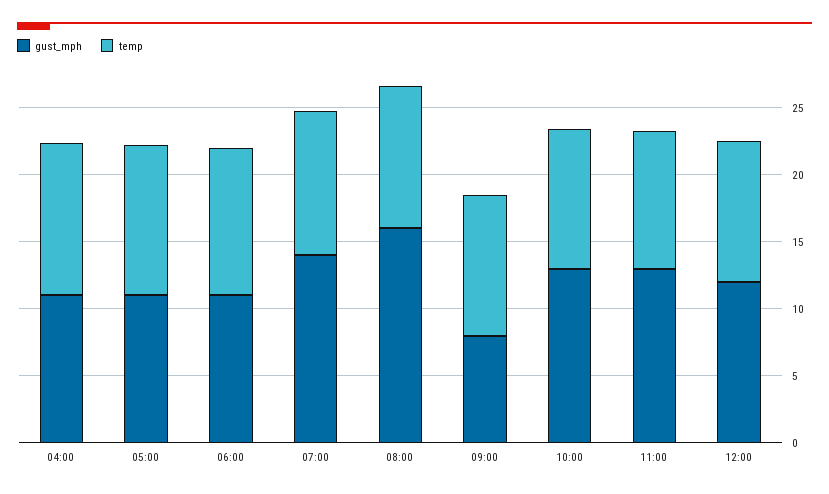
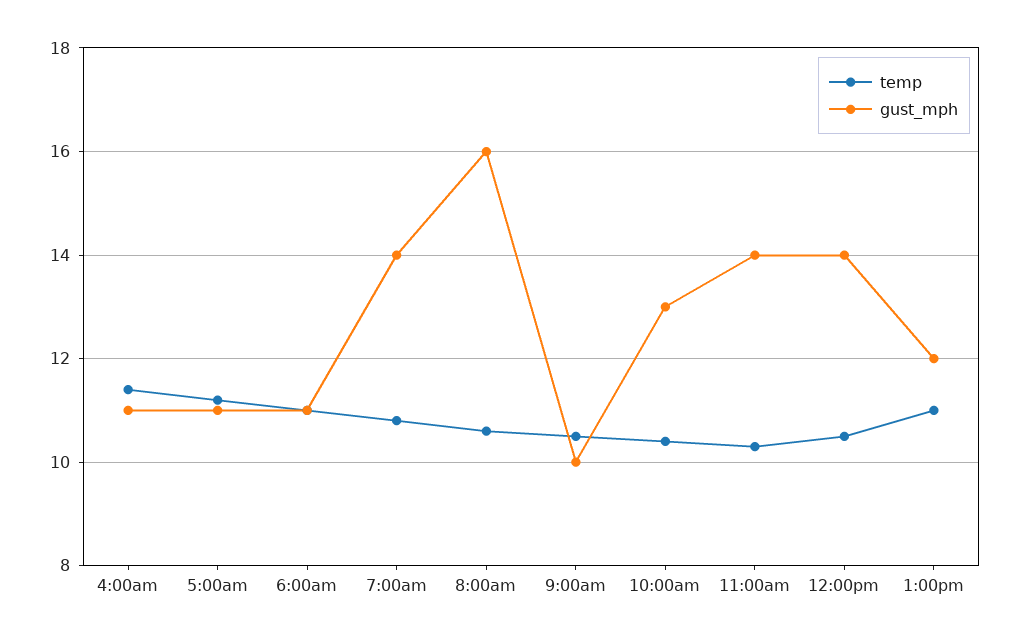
gust_mph, 09:00: 8 -> 10
gust_mph, 11:00: 13 -> 14
gust_mph, 12:00: 12 -> 14
temp, 1:00pm: none -> 11
gust_mph, 1:00pm: none -> 12

